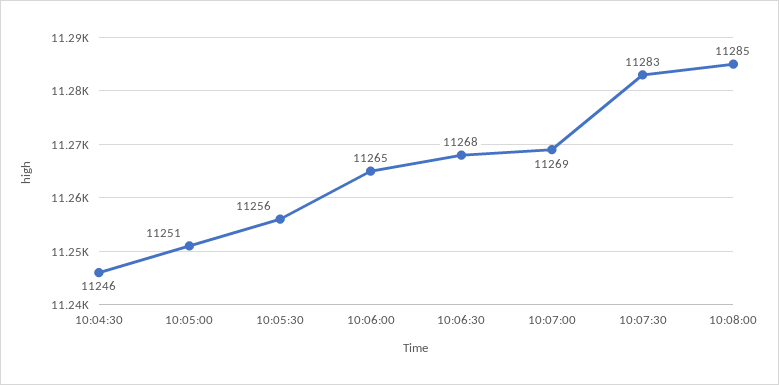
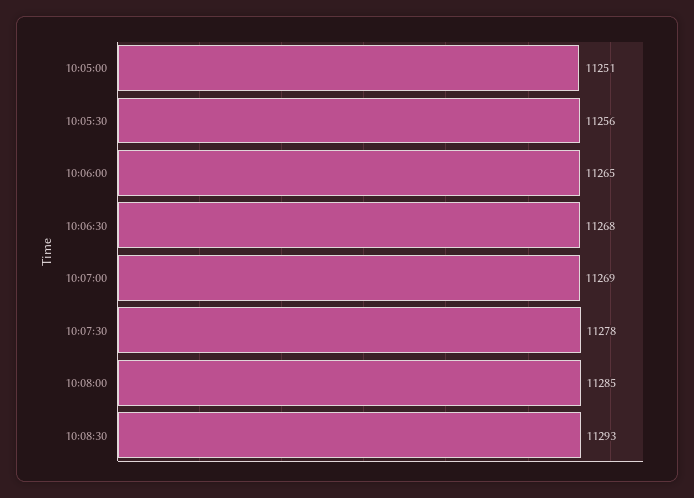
10:04:30: 11246 -> none
10:07:30: 11283 -> 11278
10:08:30: none -> 11293

